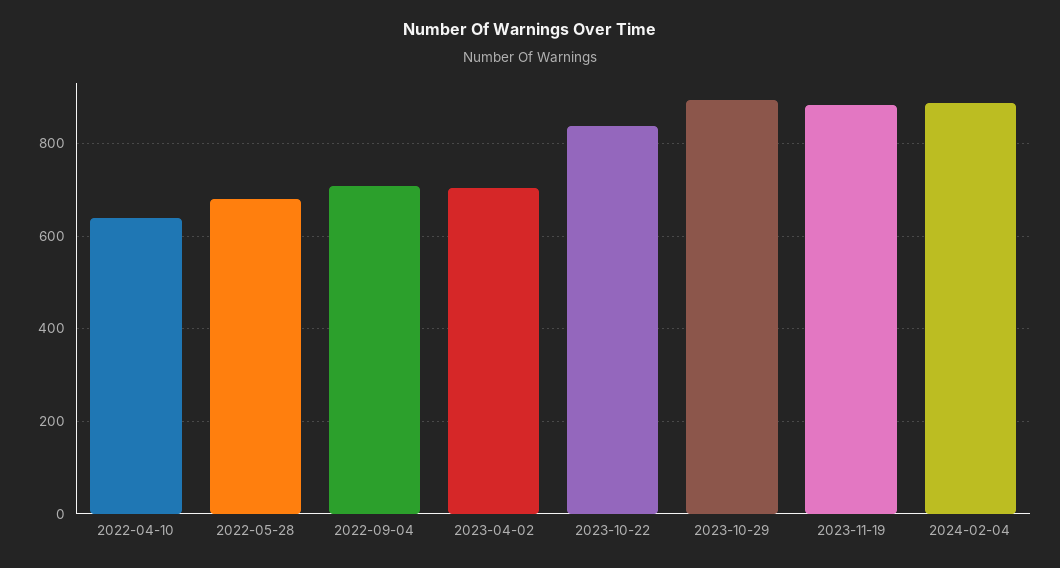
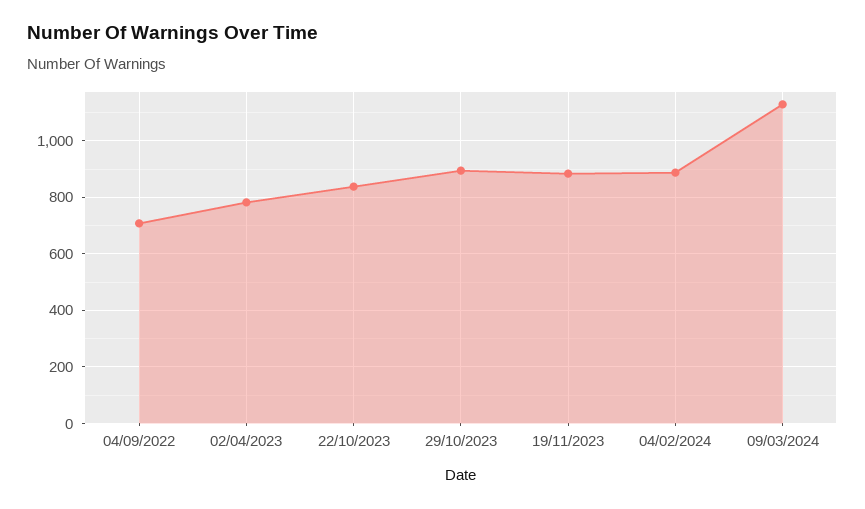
2022-04-10: 640 -> none
2022-05-28: 680 -> none
2023-04-02: 700 -> 775
09/03/2024: none -> 1125

